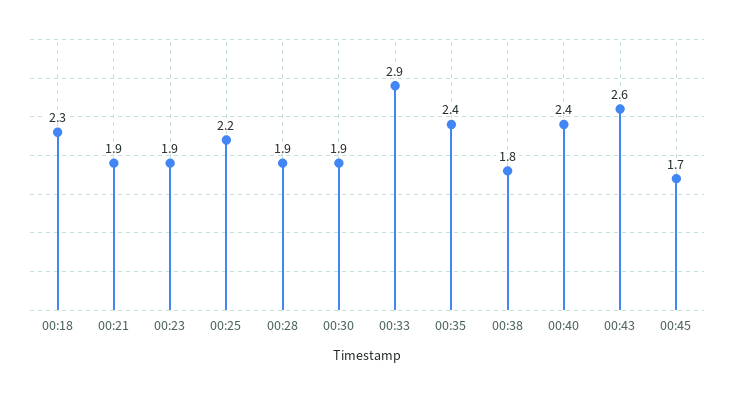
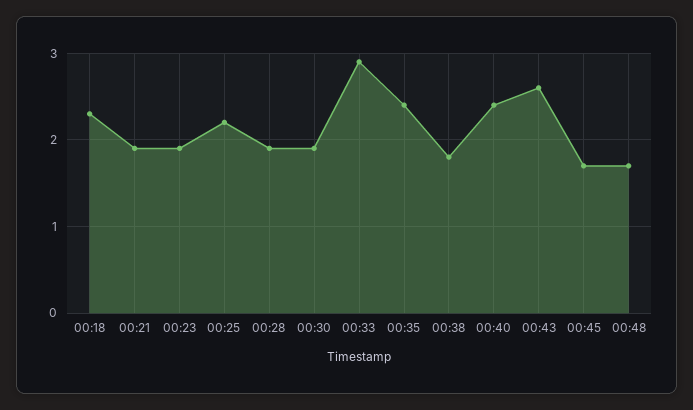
00:48: none -> 1.7

